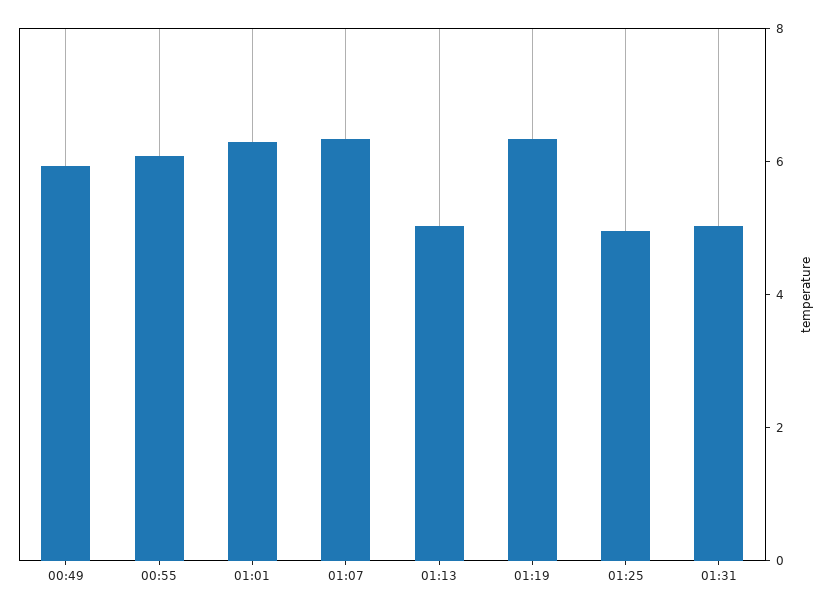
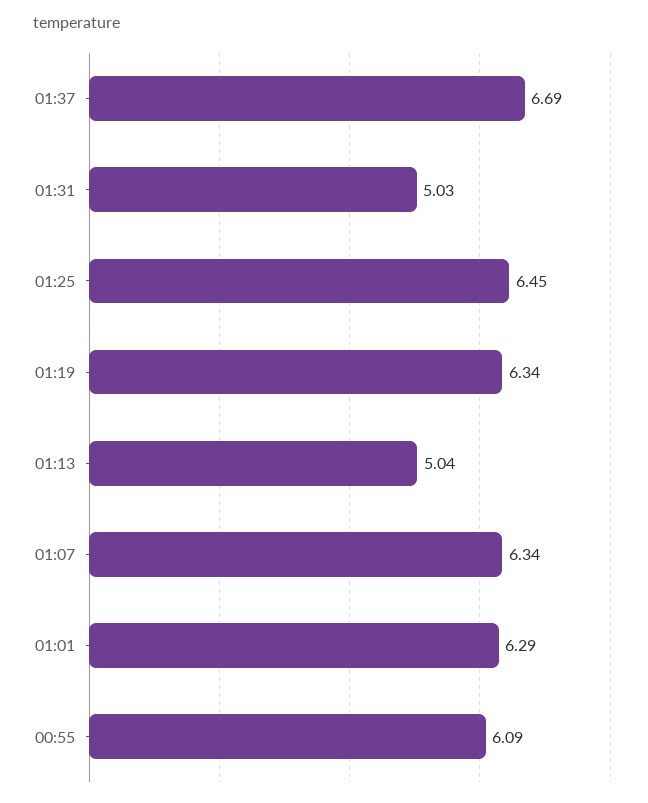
00:49: 6 -> none
01:25: 5 -> 6.45
01:37: none -> 6.69

